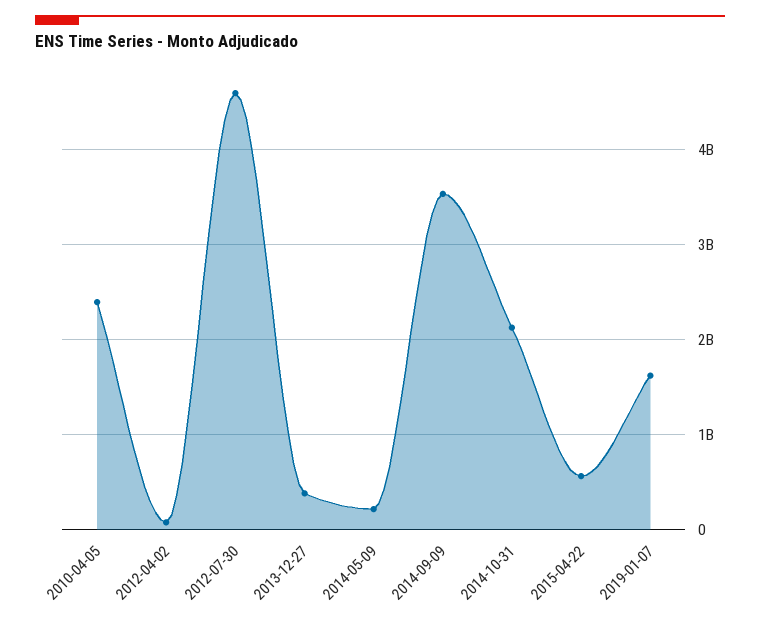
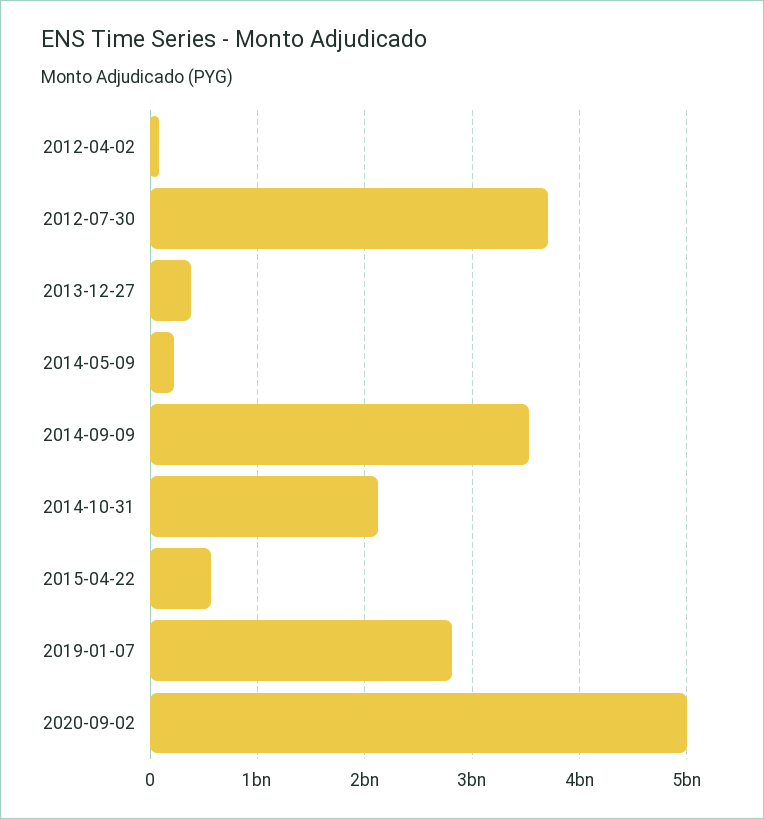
2010-04-05: 2400000000 -> none
2012-07-30: 4600000000 -> 3700000000
2019-01-07: 1600000000 -> 2800000000
2020-09-02: none -> 5000000000

